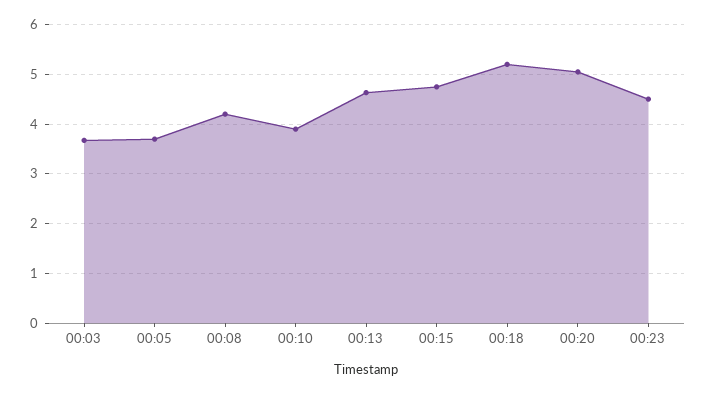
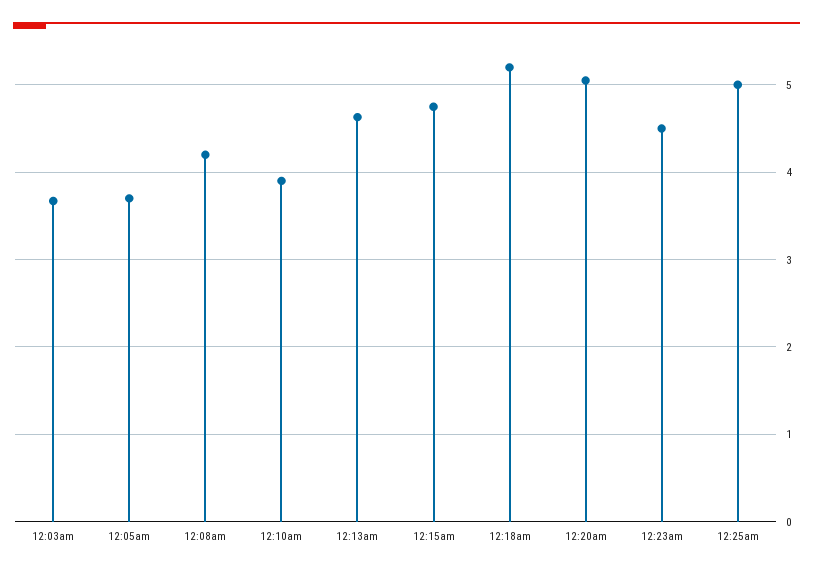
12:25am: none -> 5

